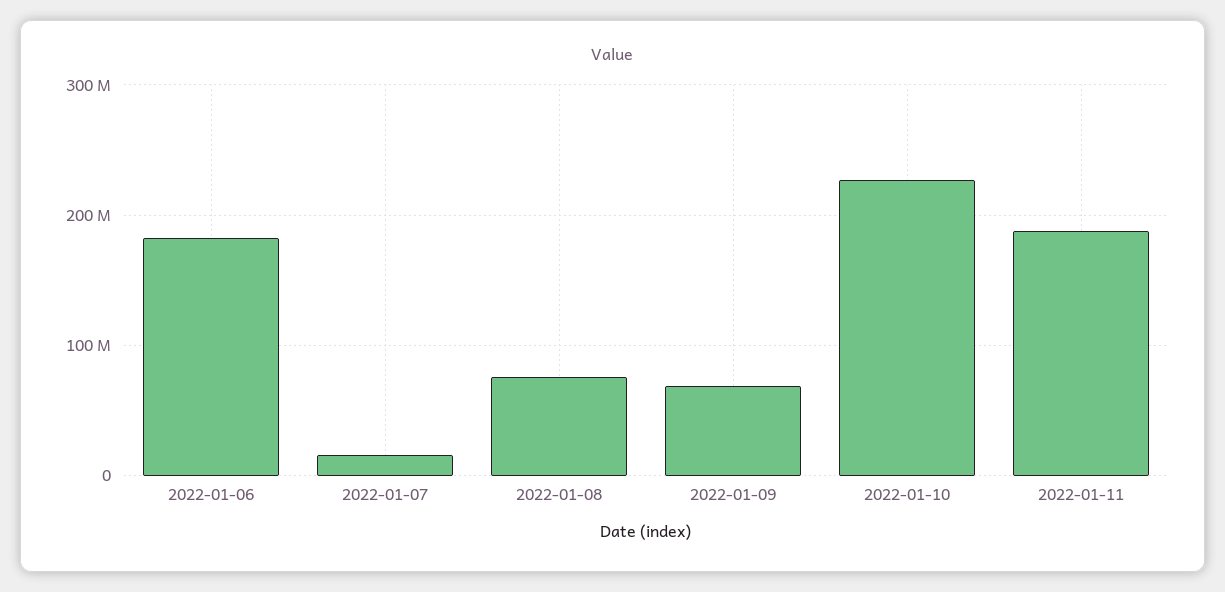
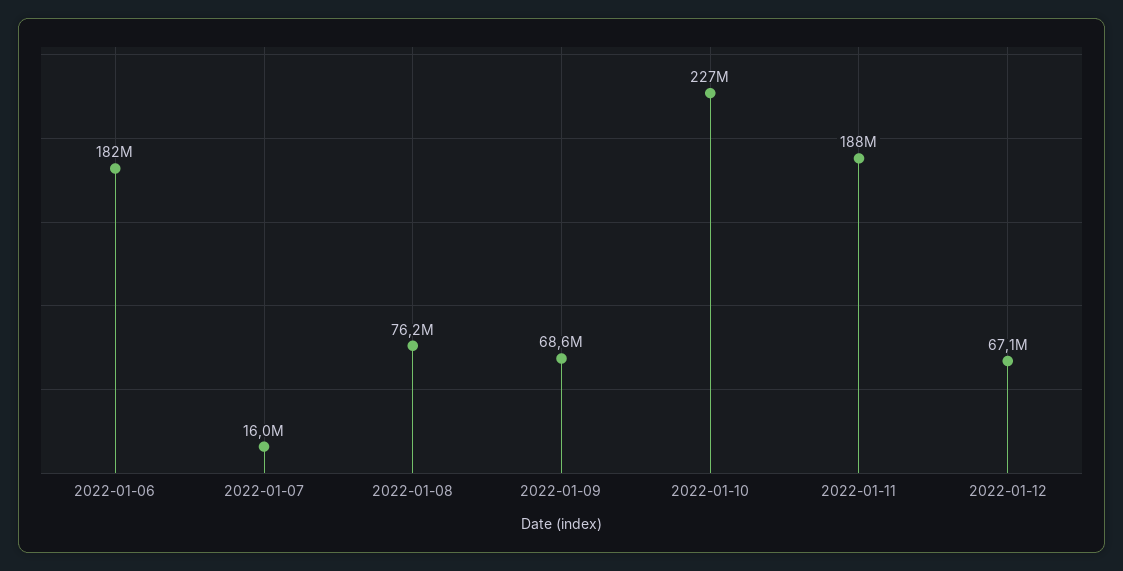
2022-01-12: none -> 67100000

